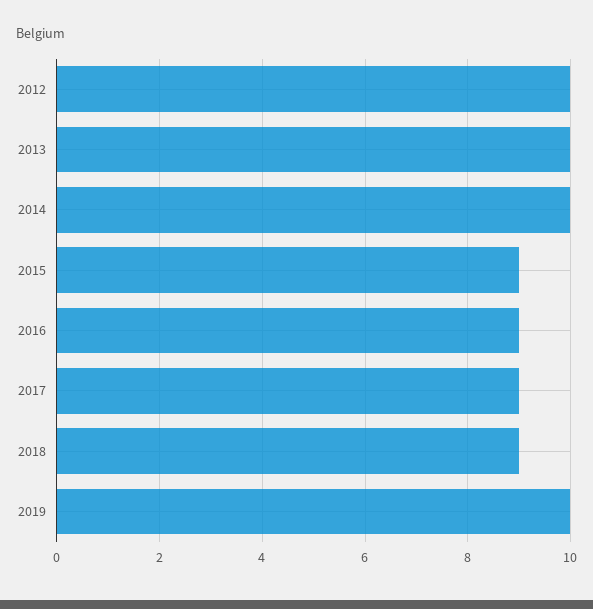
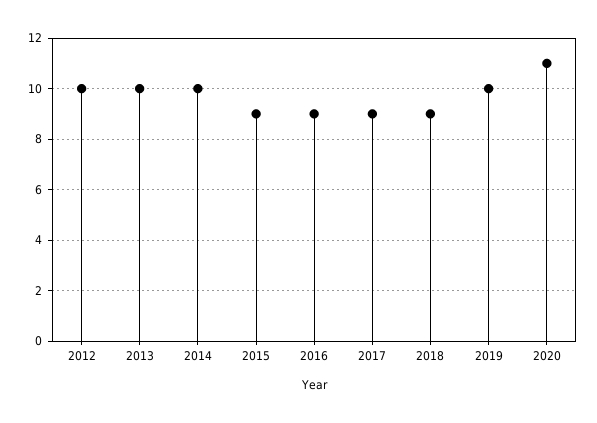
2020: none -> 11

